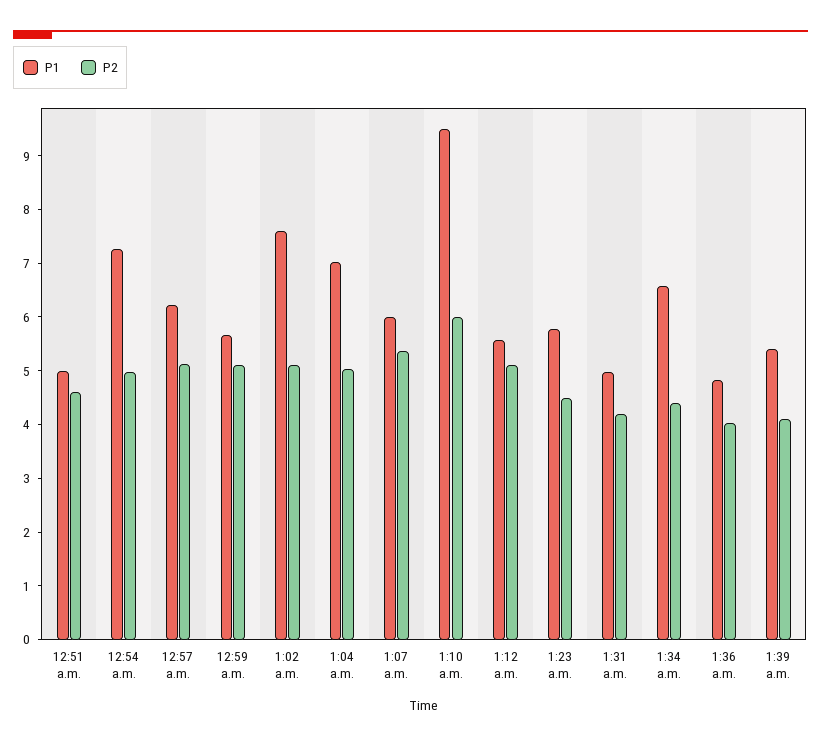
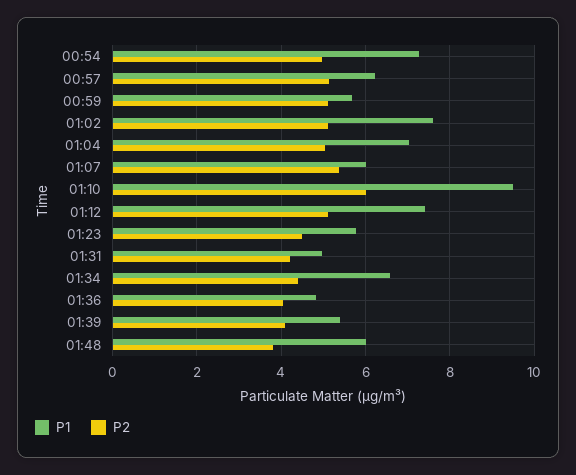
P1, 12:51 a.m.: 5 -> none
P2, 12:51 a.m.: 4.6 -> none
P1, 1:12 a.m.: 5.6 -> 7.4
P1, 01:48: none -> 6
P2, 01:48: none -> 3.8

